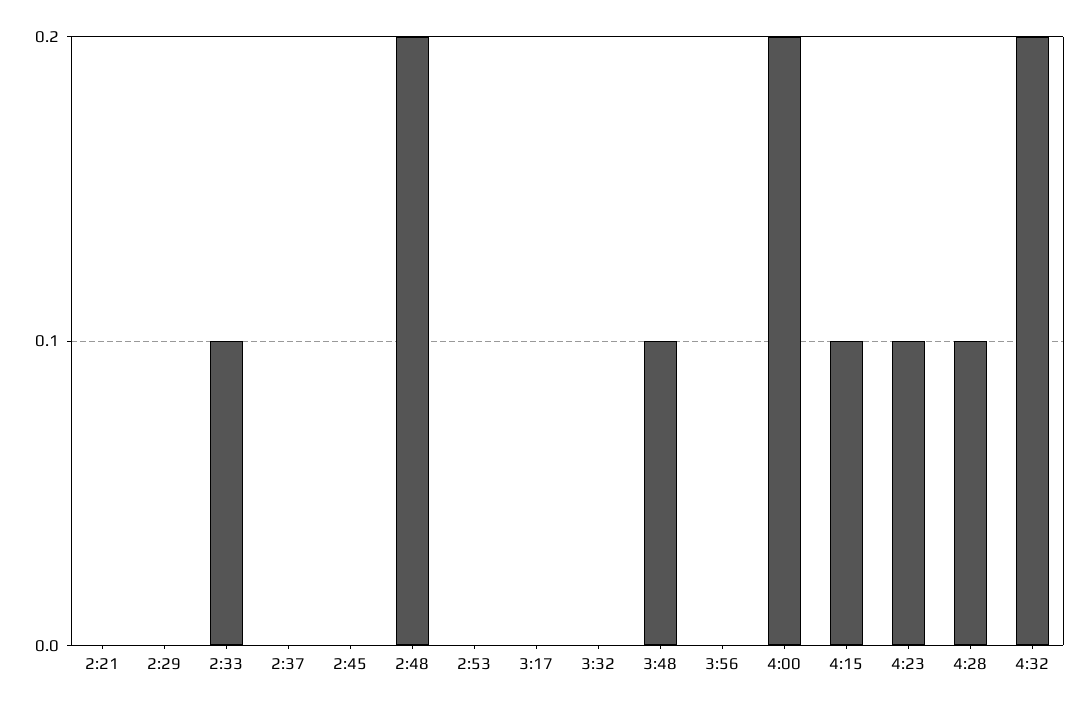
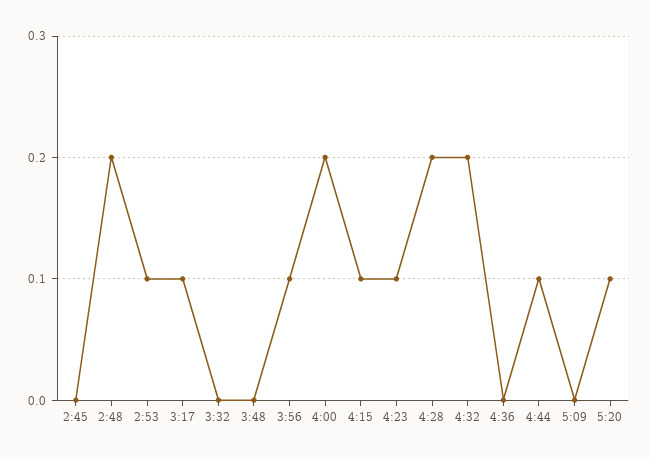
2:21: 0 -> none
2:29: 0 -> none
2:33: 0.1 -> none
2:37: 0 -> none
2:53: 0 -> 0.1
3:17: 0 -> 0.1
3:48: 0.1 -> 0
3:56: 0 -> 0.1
4:28: 0.1 -> 0.2
4:36: none -> 0
4:44: none -> 0.1
5:09: none -> 0
5:20: none -> 0.1

